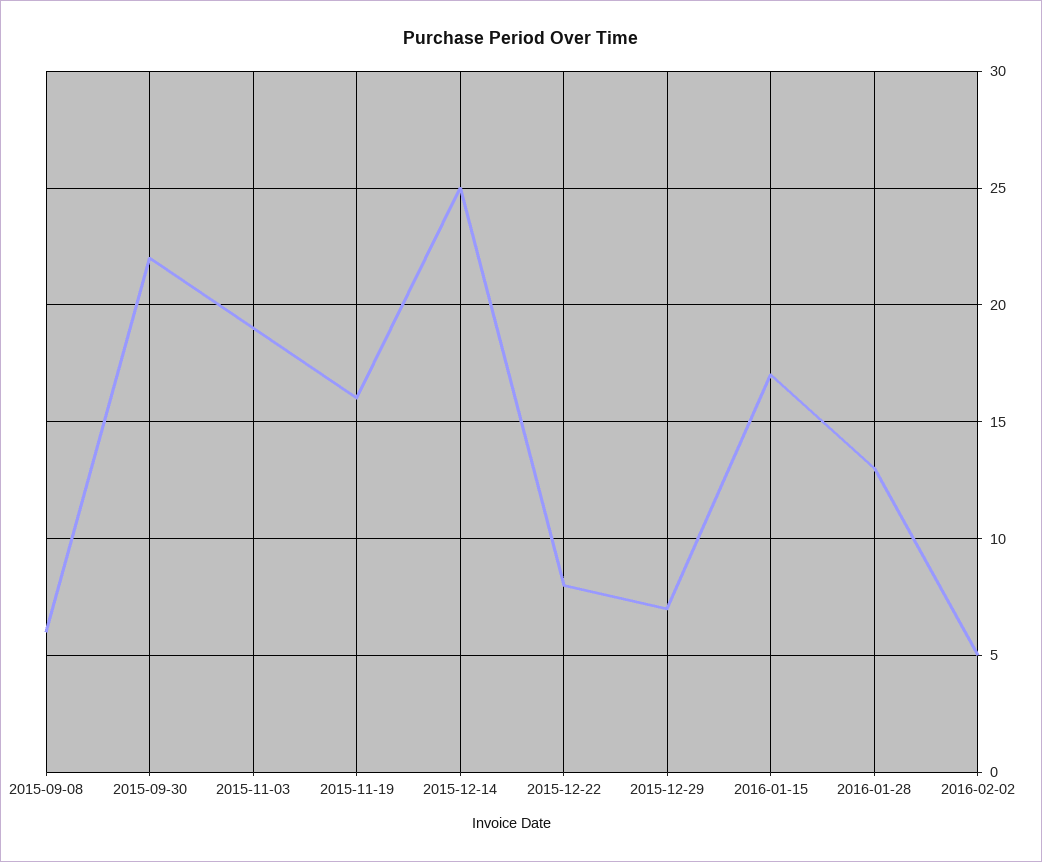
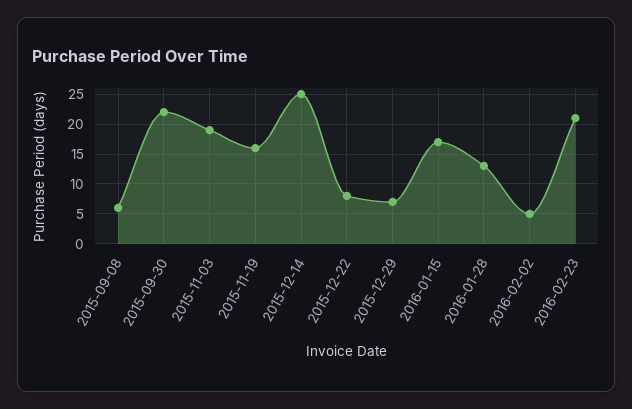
2016-02-23: none -> 20

